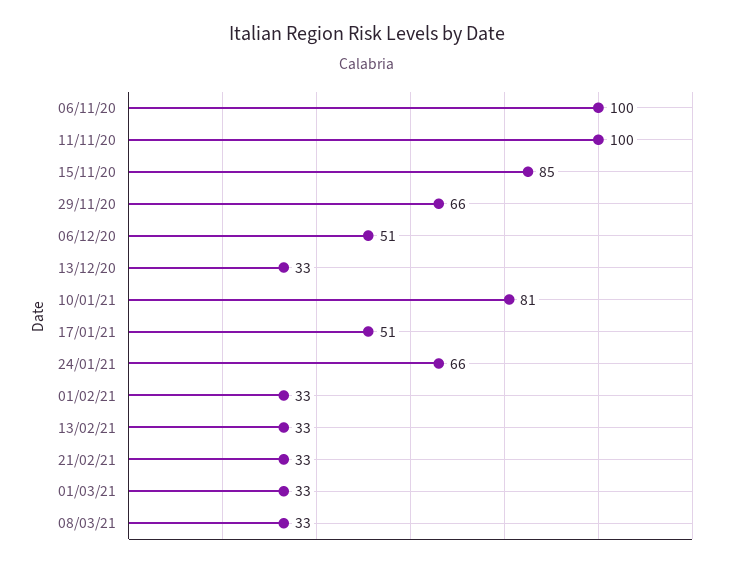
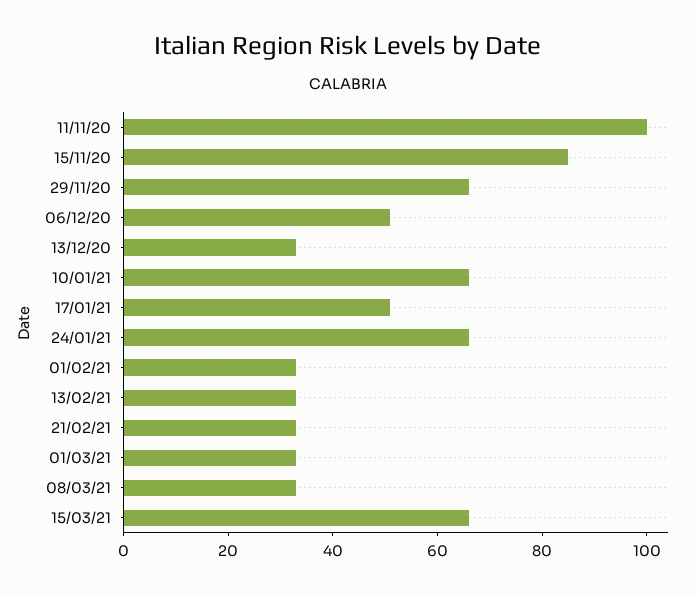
06/11/20: 100 -> none
10/01/21: 81 -> 65
15/03/21: none -> 65

